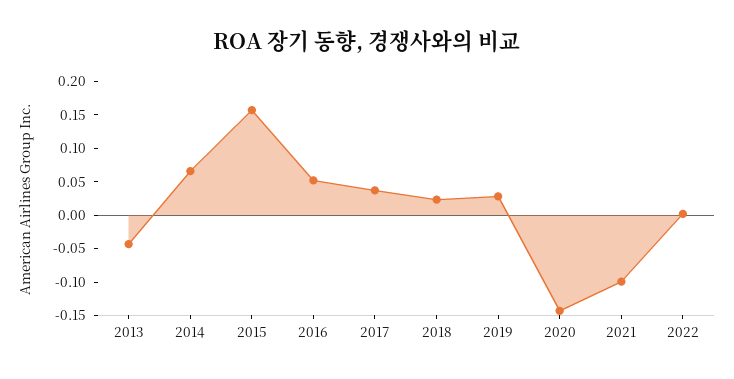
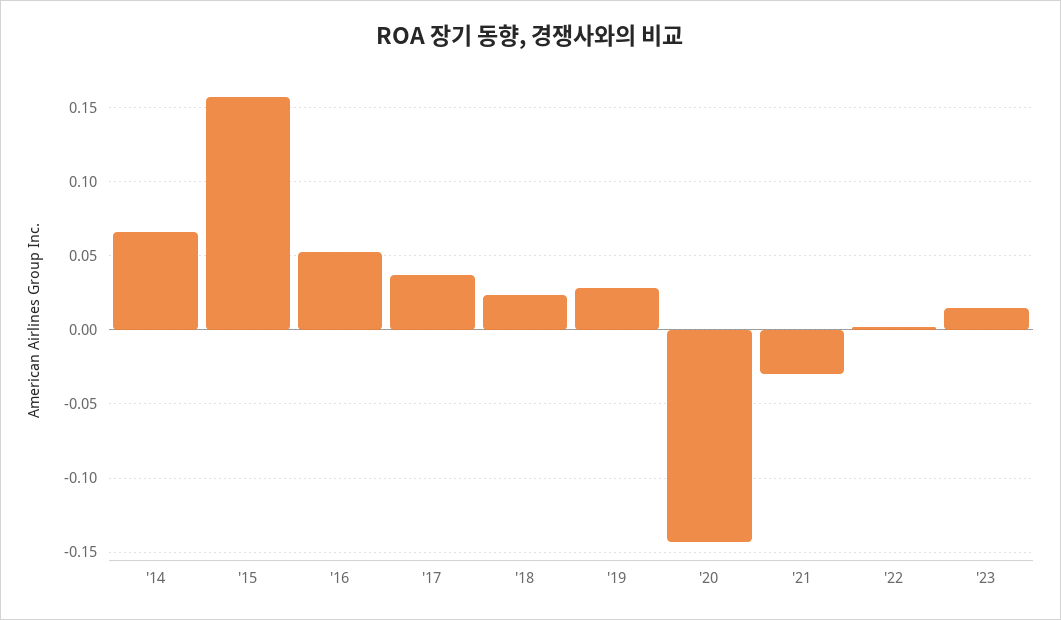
2013: -0.05 -> none
2021: -0.1 -> -0.03
'23: none -> 0.015

